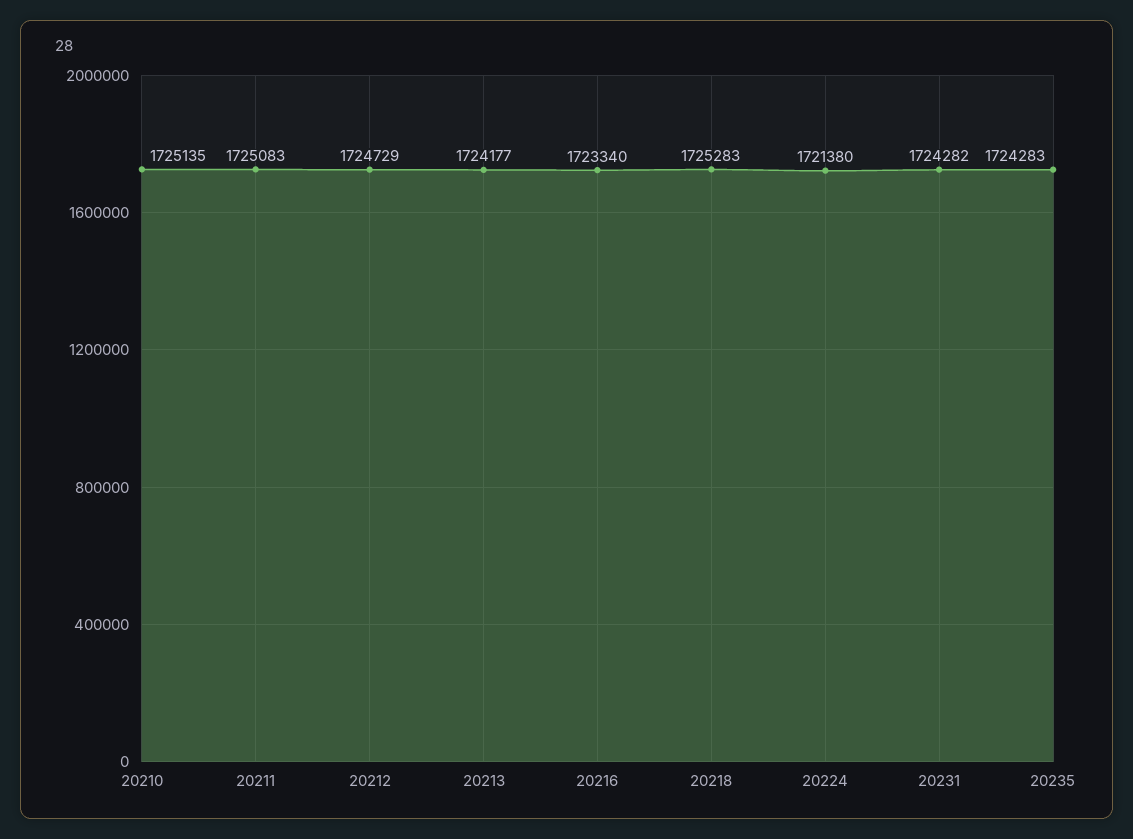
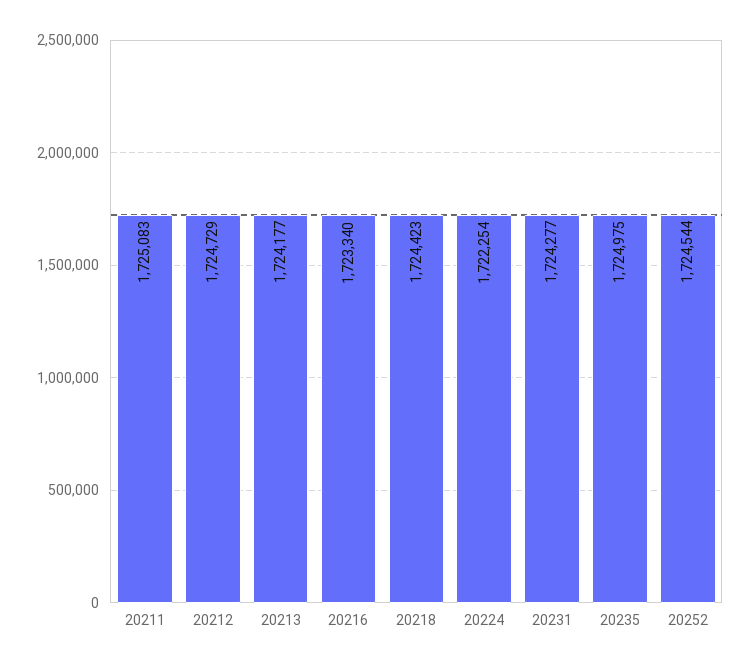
20210: 1725135 -> none
20218: 1725283 -> 1724423
20224: 1721380 -> 1722254
20231: 1724282 -> 1724277
20235: 1724283 -> 1724975
20252: none -> 1724544

